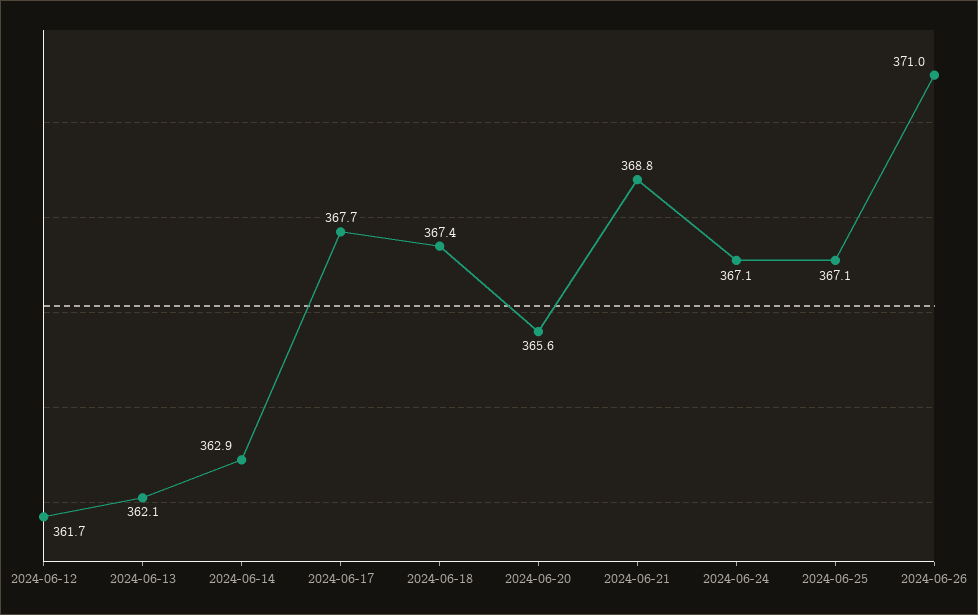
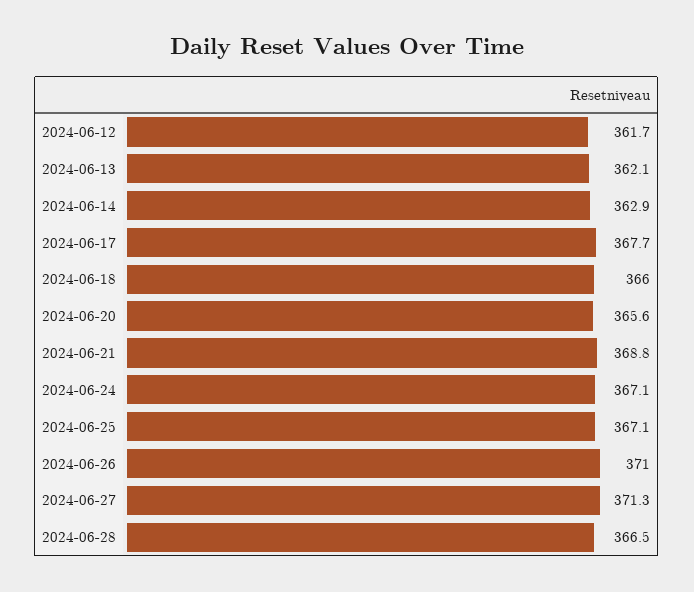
2024-06-18: 367.4 -> 366
2024-06-27: none -> 371.3
2024-06-28: none -> 366.5

